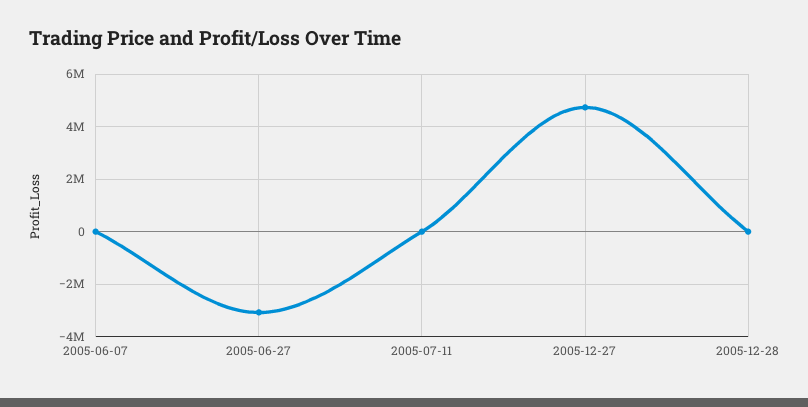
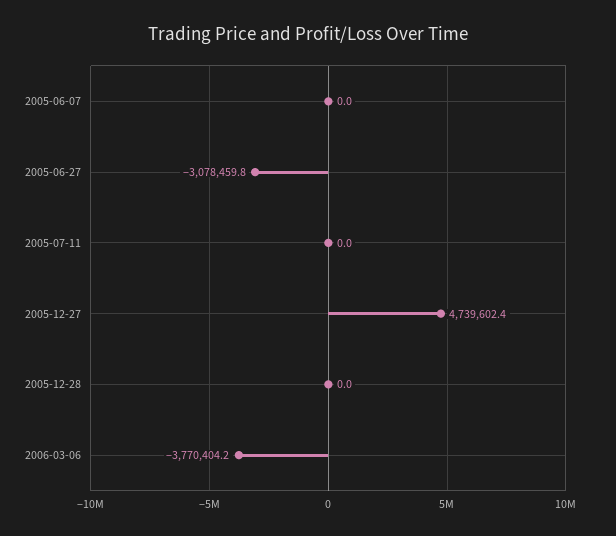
2006-03-06: none -> -3770404.2

